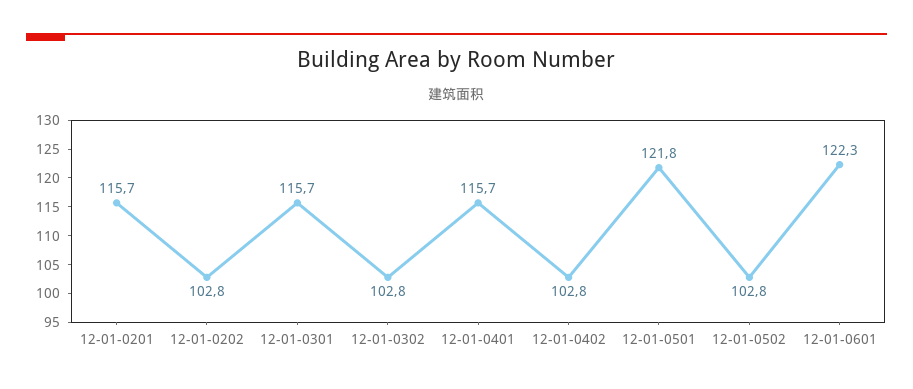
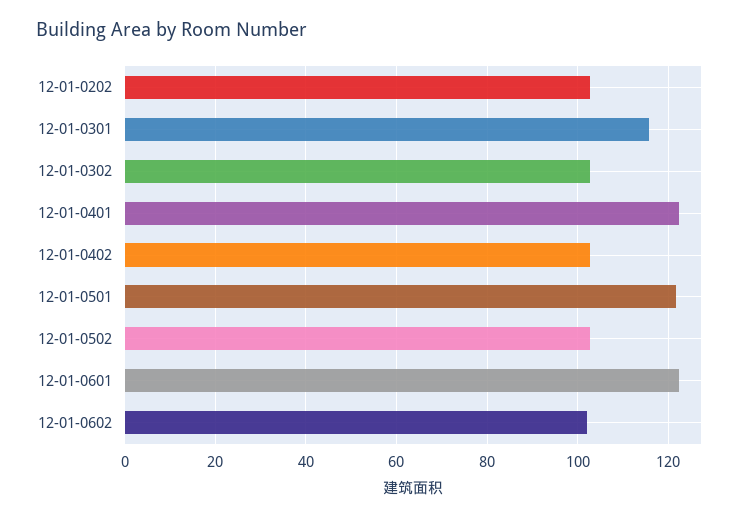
12-01-0201: 115.7 -> none
12-01-0401: 115.7 -> 122
12-01-0602: none -> 102

